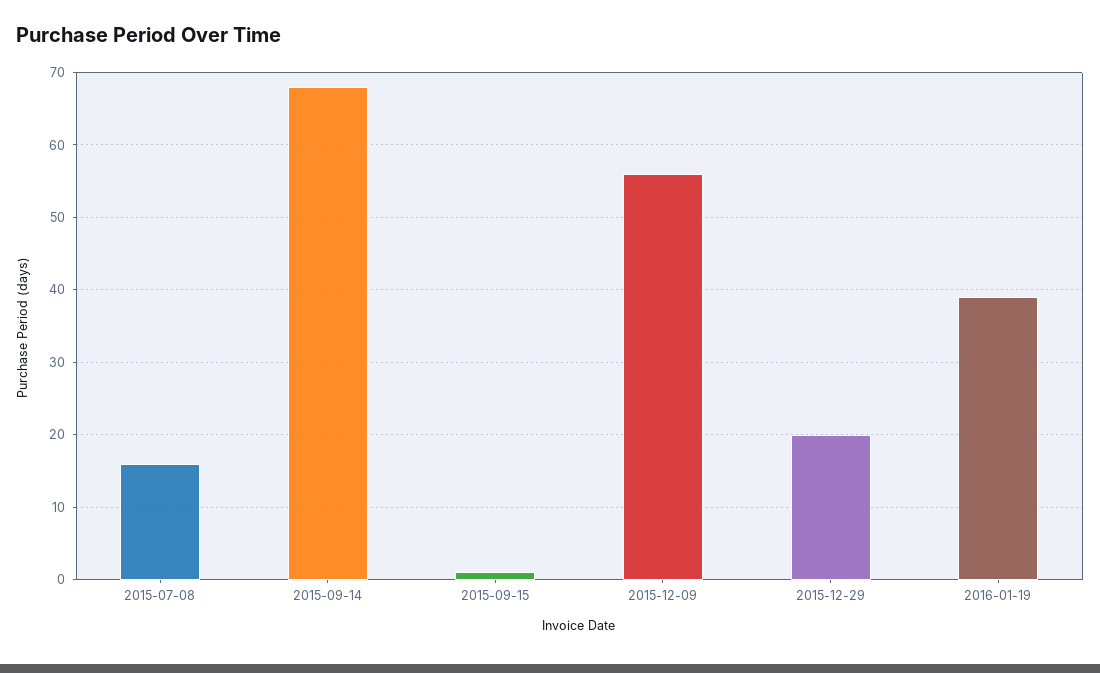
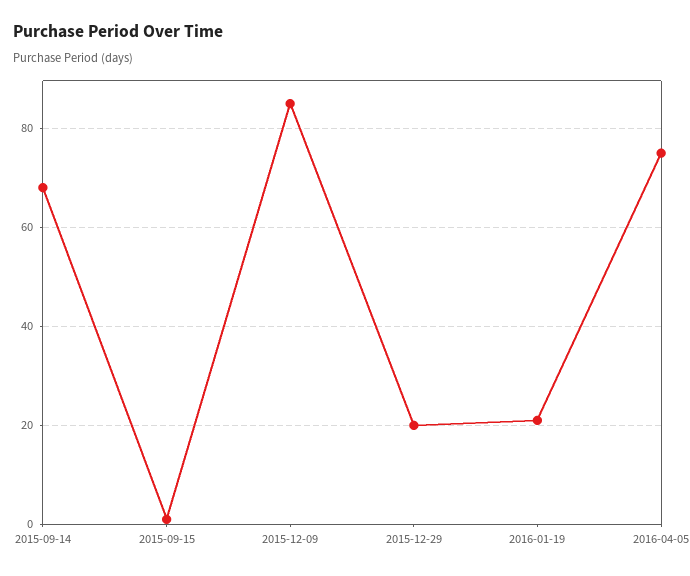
2015-07-08: 16 -> none
2015-12-09: 56 -> 85
2016-01-19: 39 -> 20
2016-04-05: none -> 75

